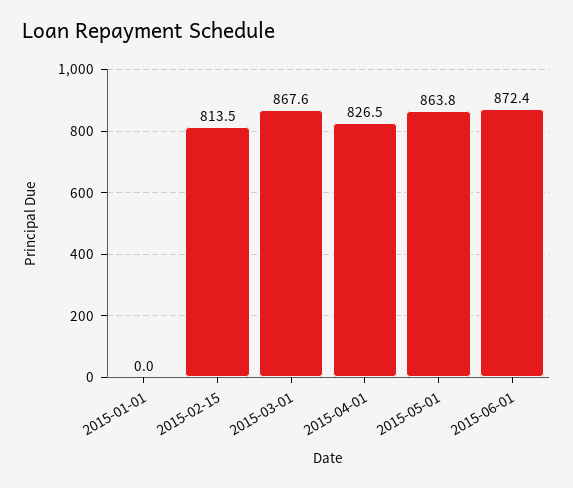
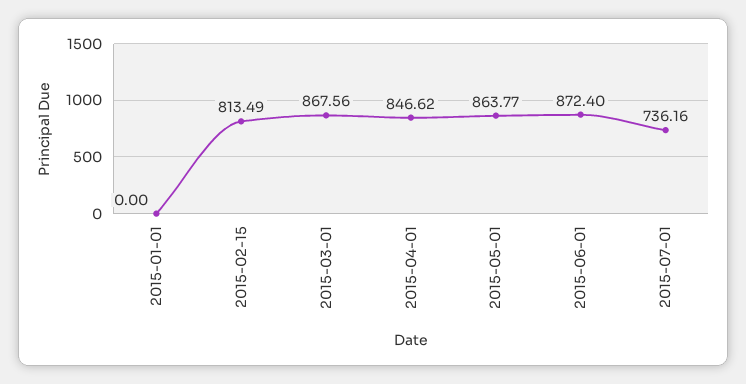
2015-04-01: 826.5 -> 846.62
2015-07-01: none -> 736.16

